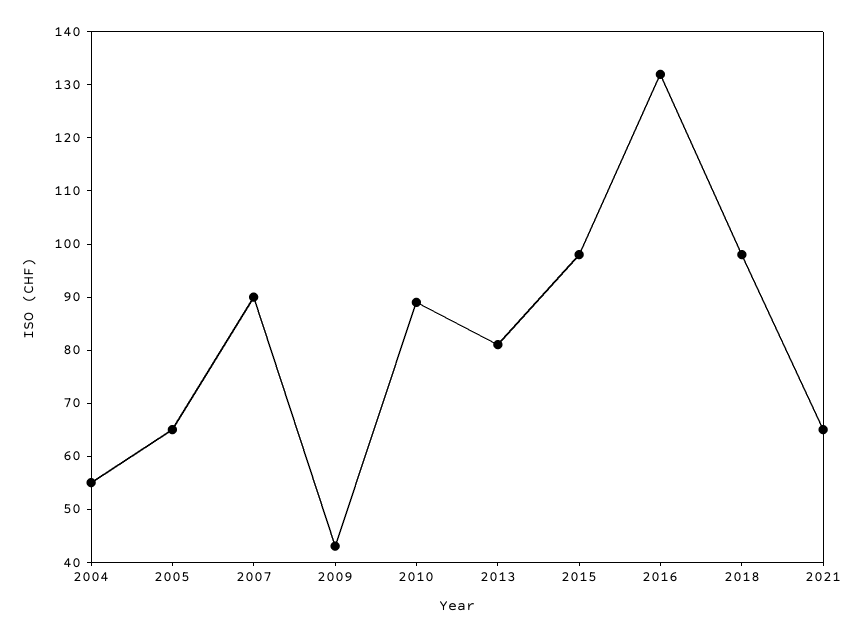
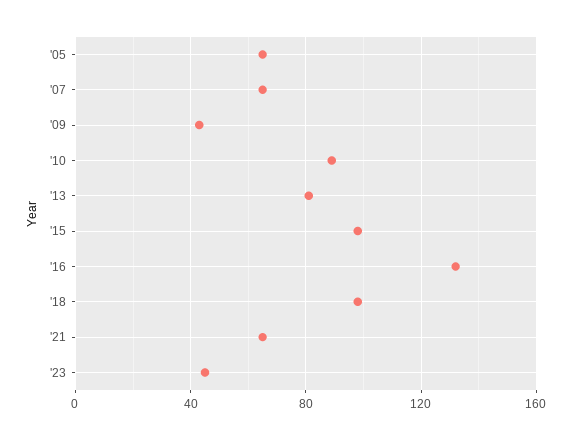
2004: 55 -> none
2007: 90 -> 65
'23: none -> 45

